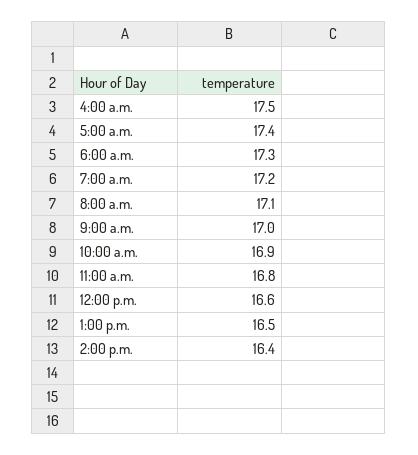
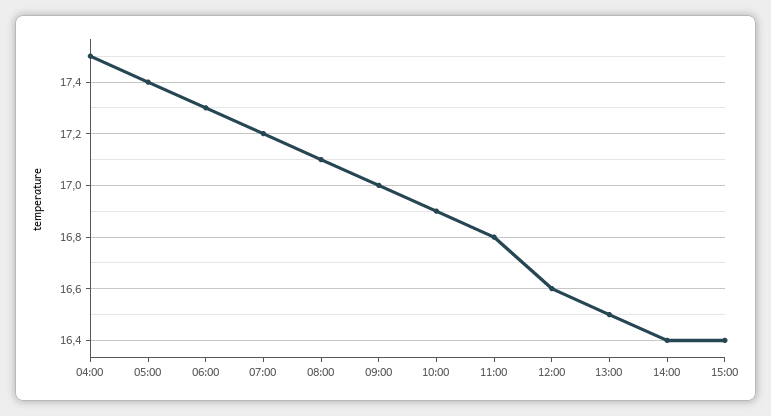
15:00: none -> 16.4

